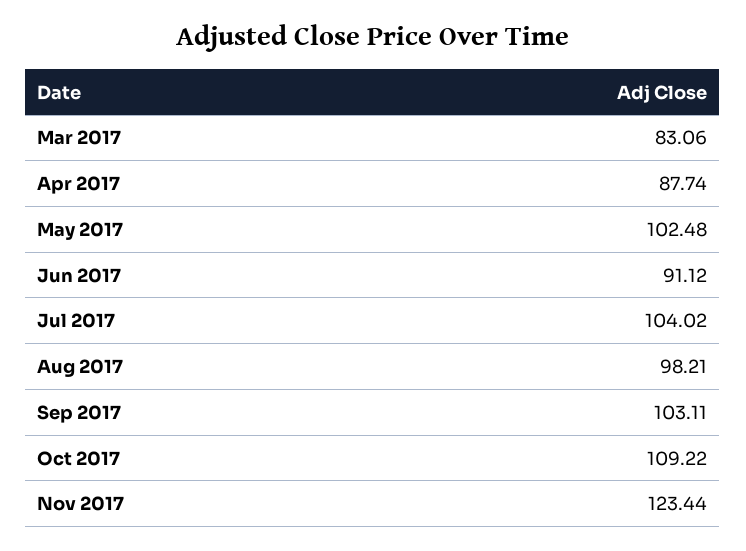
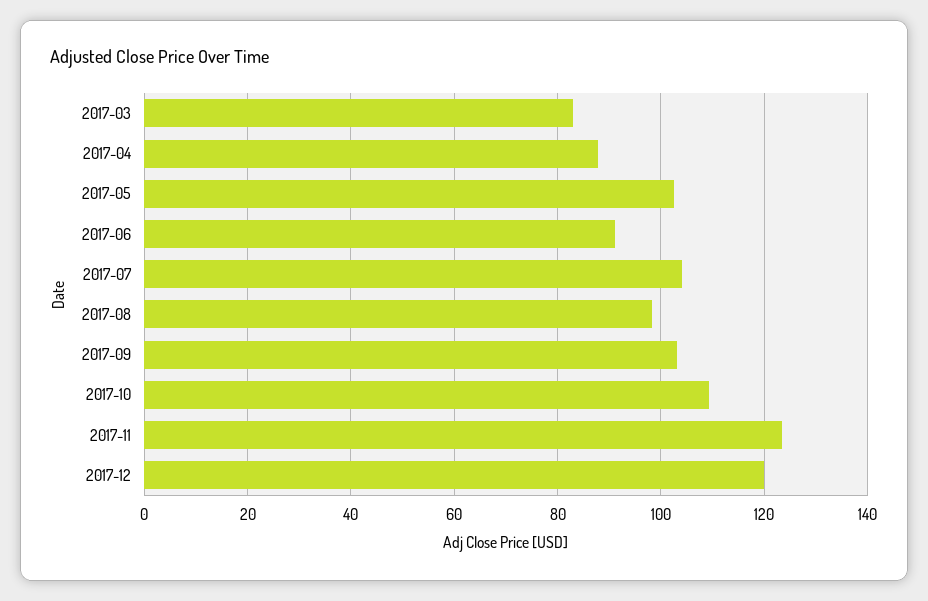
2017-12: none -> 120

